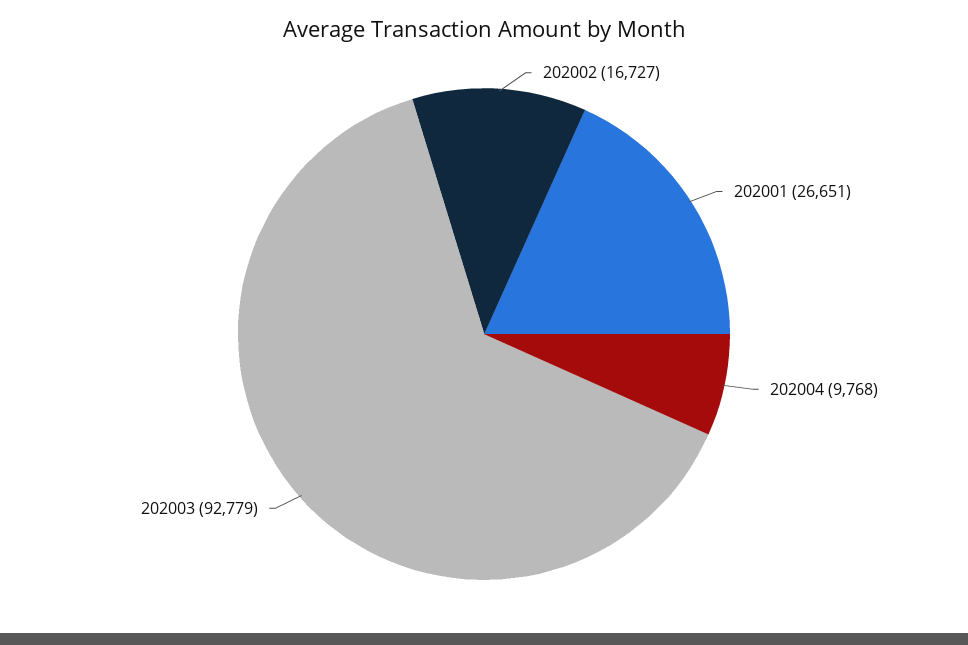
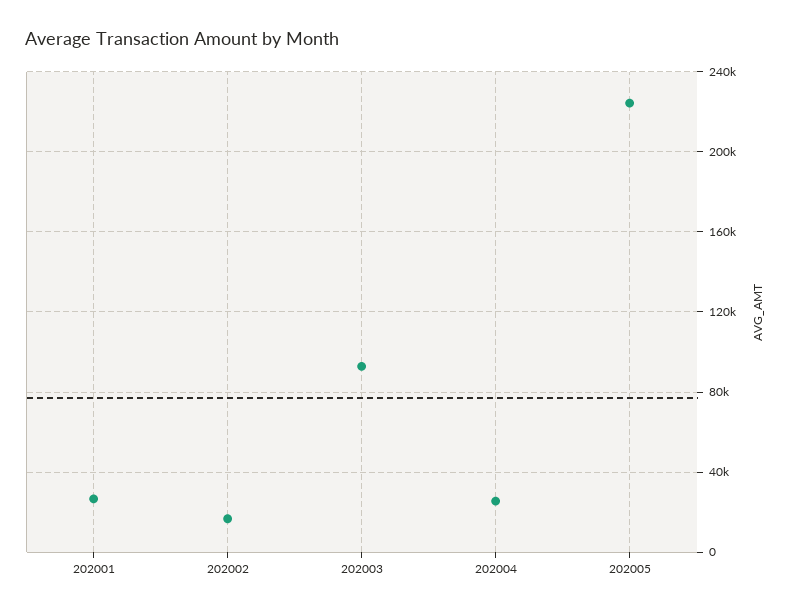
202004: 9768 -> 25000
202005: none -> 225000

